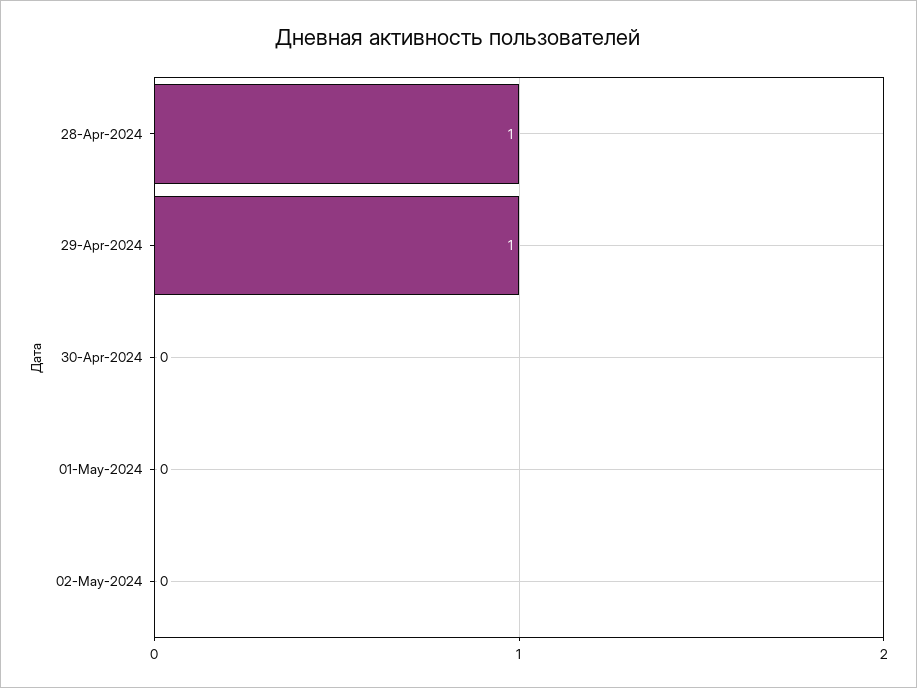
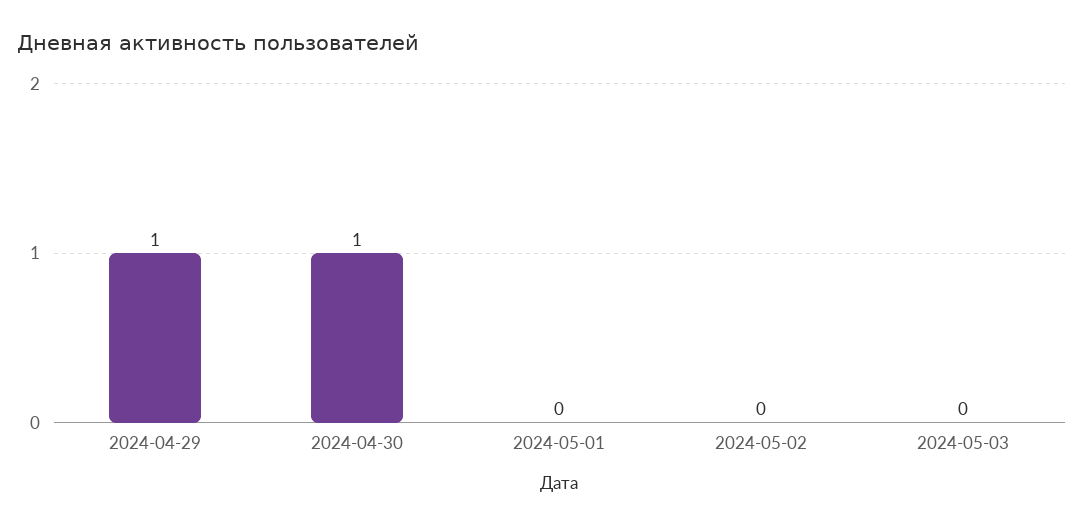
28-Apr-2024: 1 -> none
30-Apr-2024: 0 -> 1
2024-05-03: none -> 0

